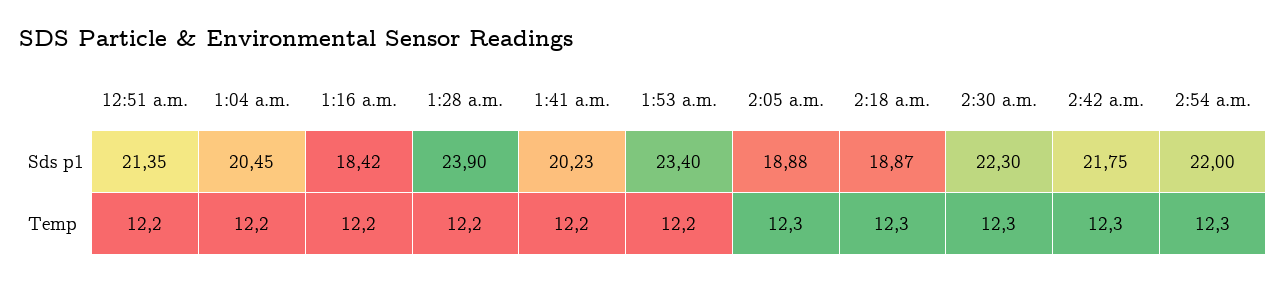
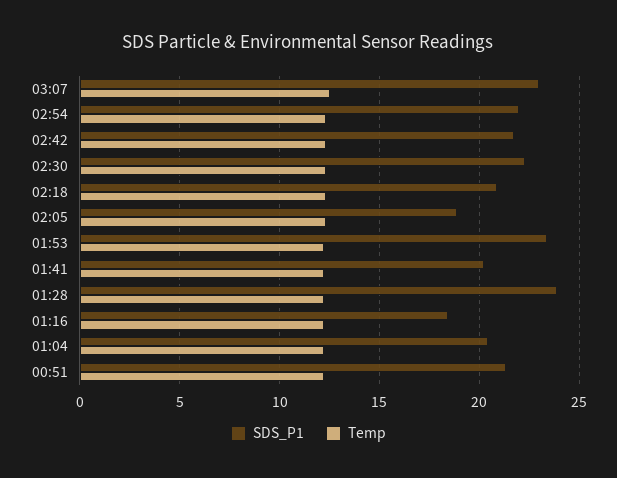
Sds p1, 2:18 a.m.: 18.87 -> 21
Sds p1, 03:07: none -> 23
Temp, 03:07: none -> 12.5

